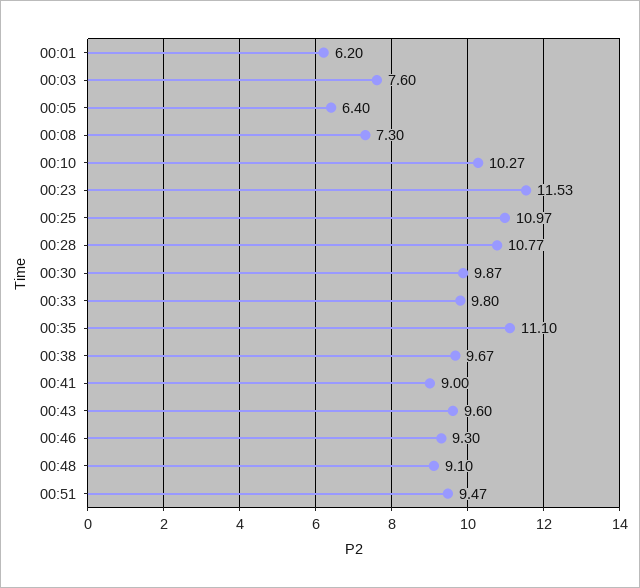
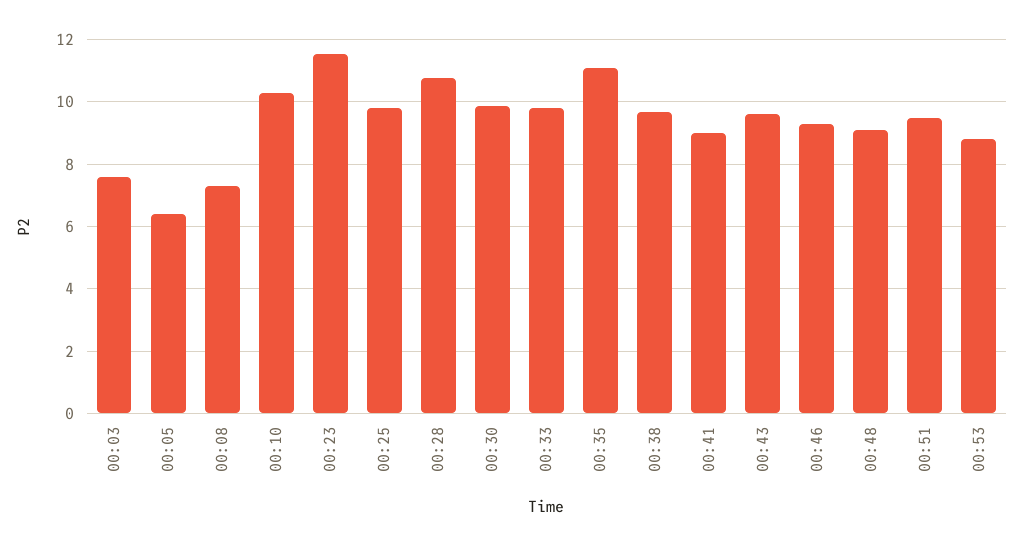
00:01: 6.2 -> none
00:25: 10.97 -> 9.8
00:53: none -> 8.8

